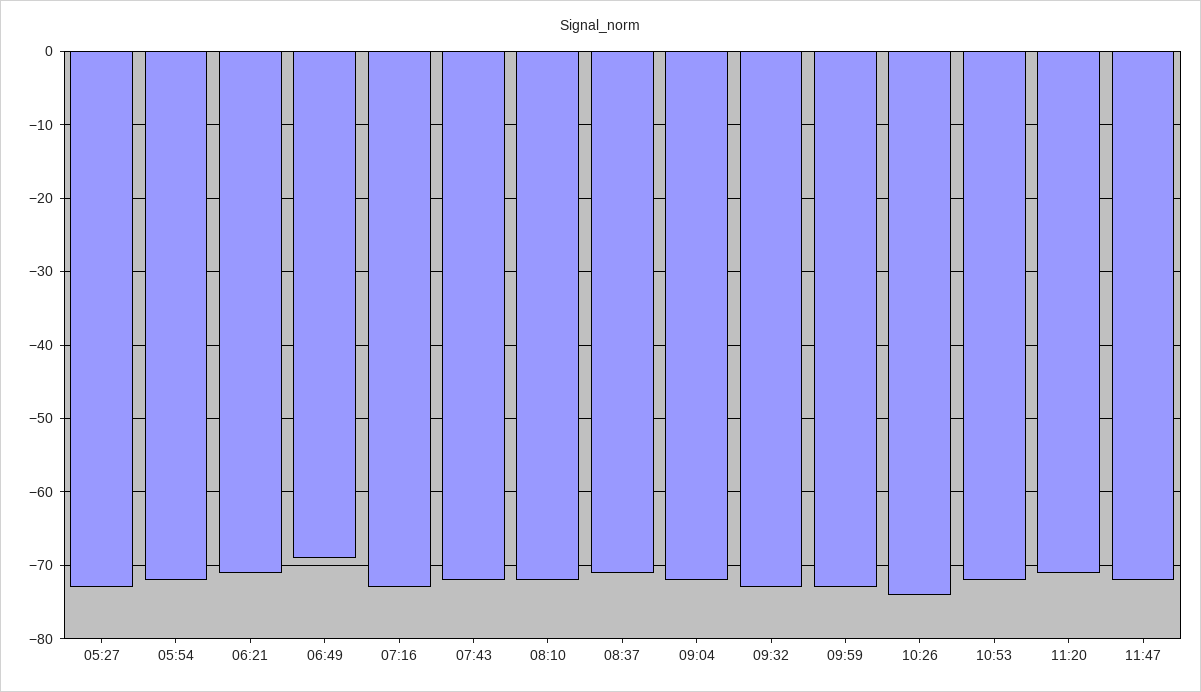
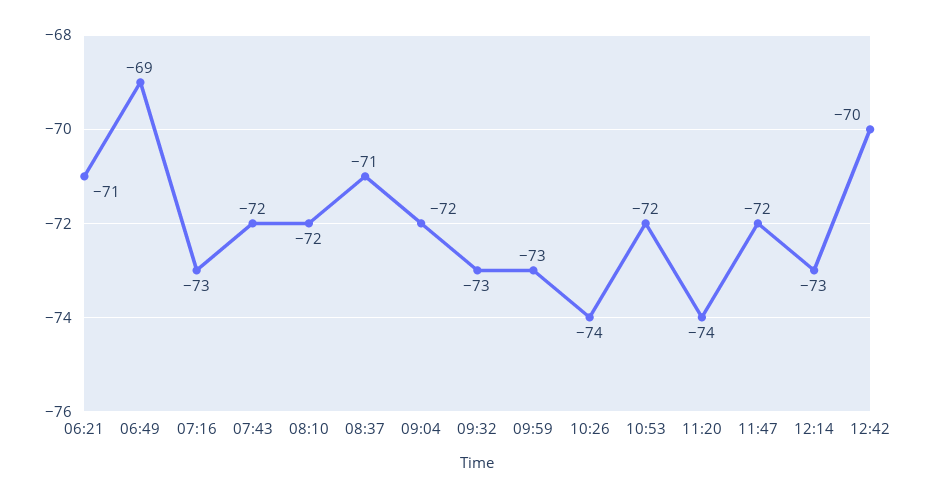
05:27: -73 -> none
05:54: -72 -> none
11:20: -71 -> -74
12:14: none -> -73
12:42: none -> -70

